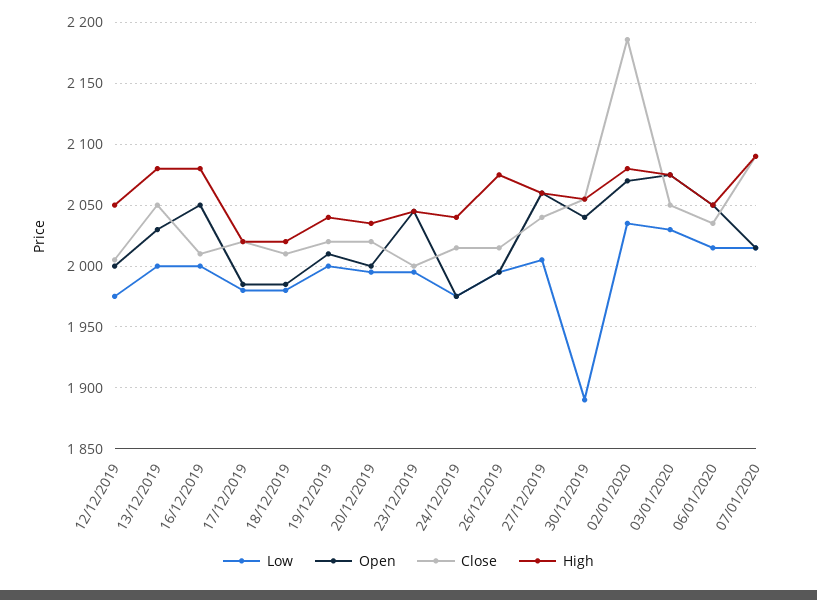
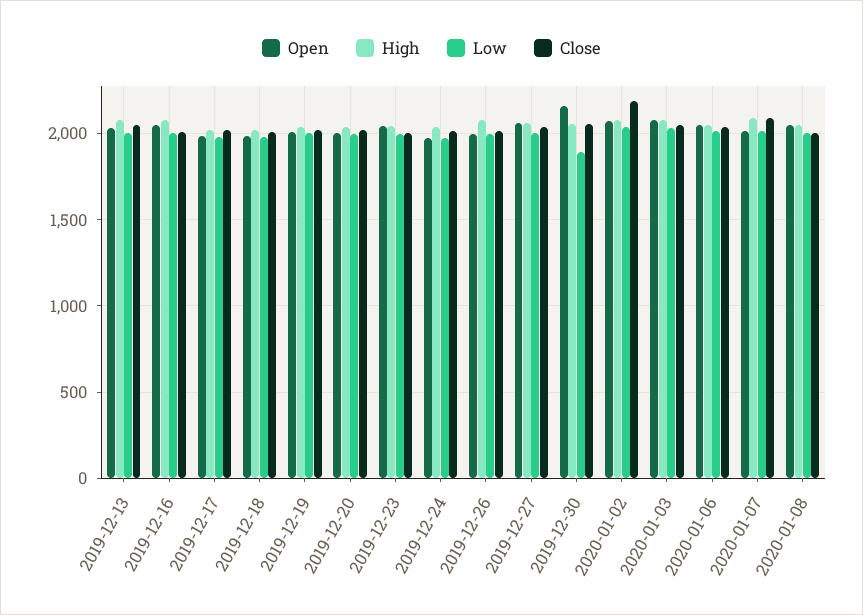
Low, 12/12/2019: 1975 -> none
Open, 12/12/2019: 2000 -> none
Close, 12/12/2019: 2005 -> none
High, 12/12/2019: 2050 -> none
Open, 30/12/2019: 2040 -> 2150
Open, 2020-01-08: none -> 2050
High, 2020-01-08: none -> 2050
Low, 2020-01-08: none -> 2000
Close, 2020-01-08: none -> 2000

